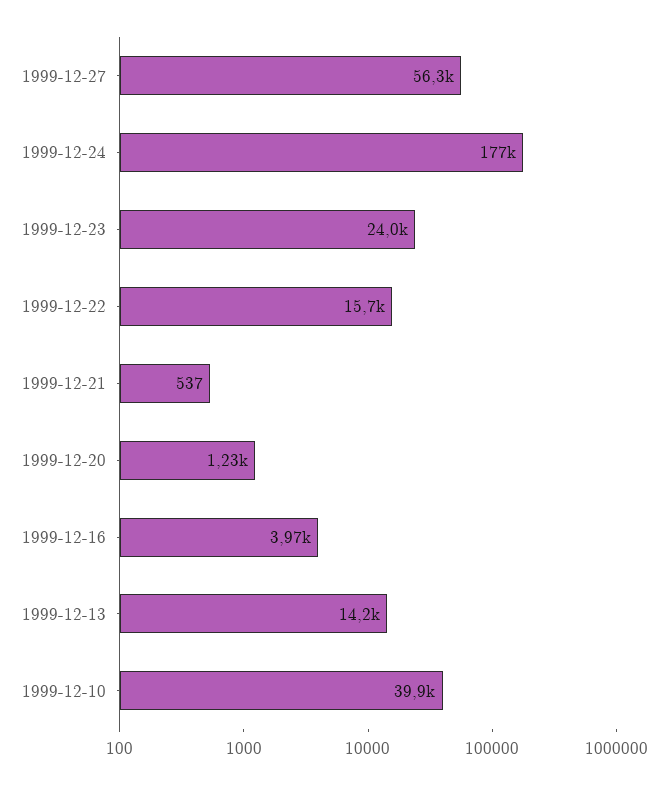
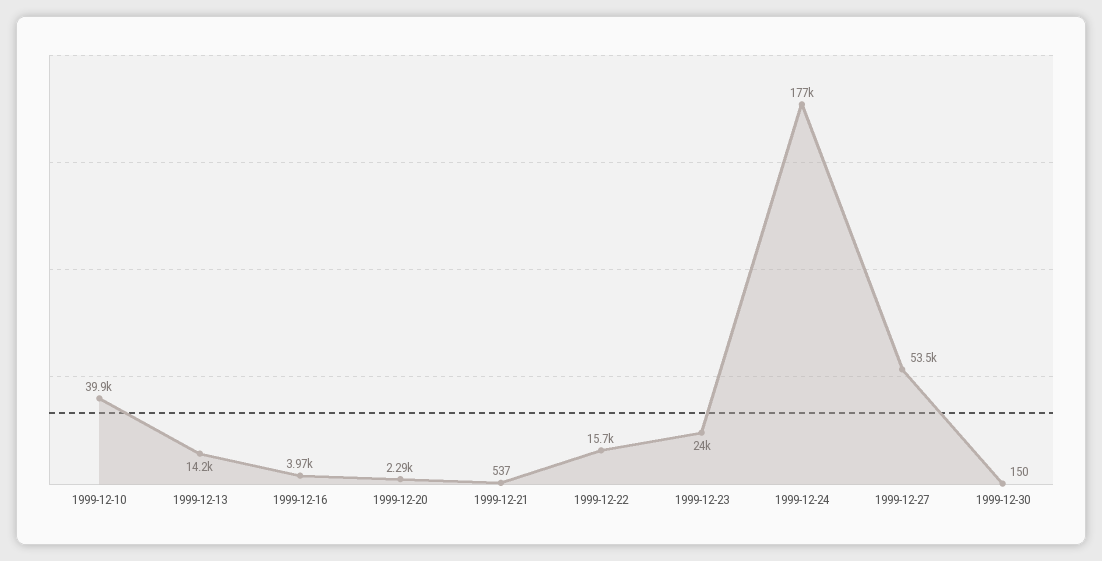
1999-12-27: 56300 -> 53500
1999-12-20: 1230 -> 2290
1999-12-30: none -> 150

